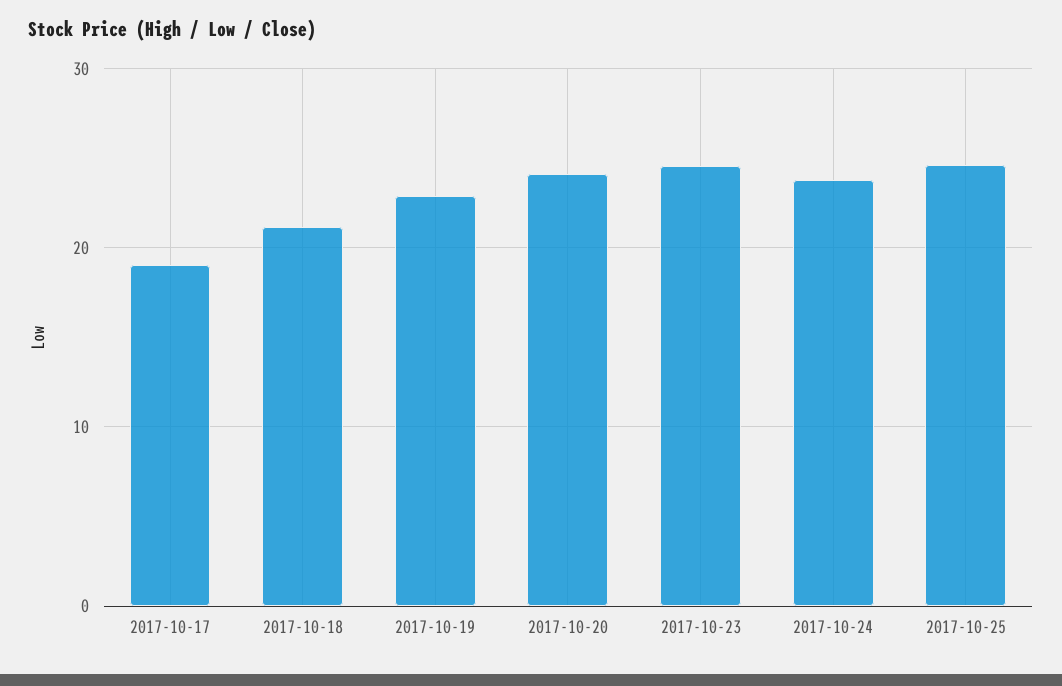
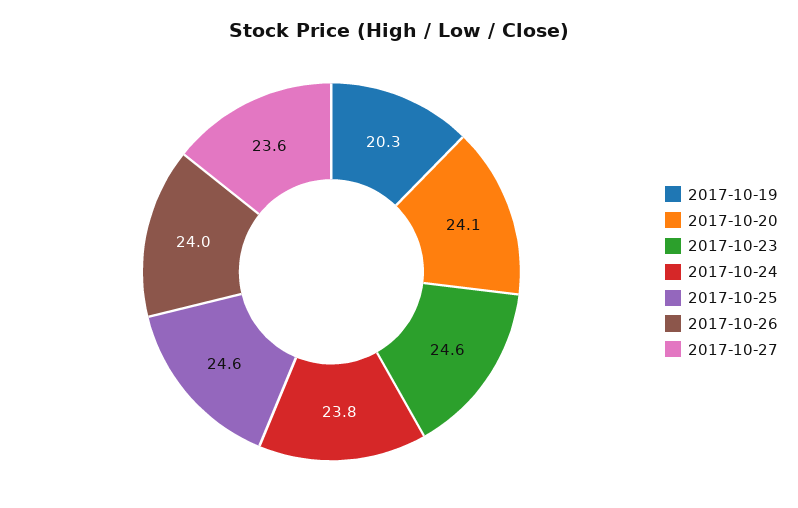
2017-10-17: 19 -> none
2017-10-18: 21 -> none
2017-10-19: 23 -> 20.3
2017-10-26: none -> 24
2017-10-27: none -> 23.6

